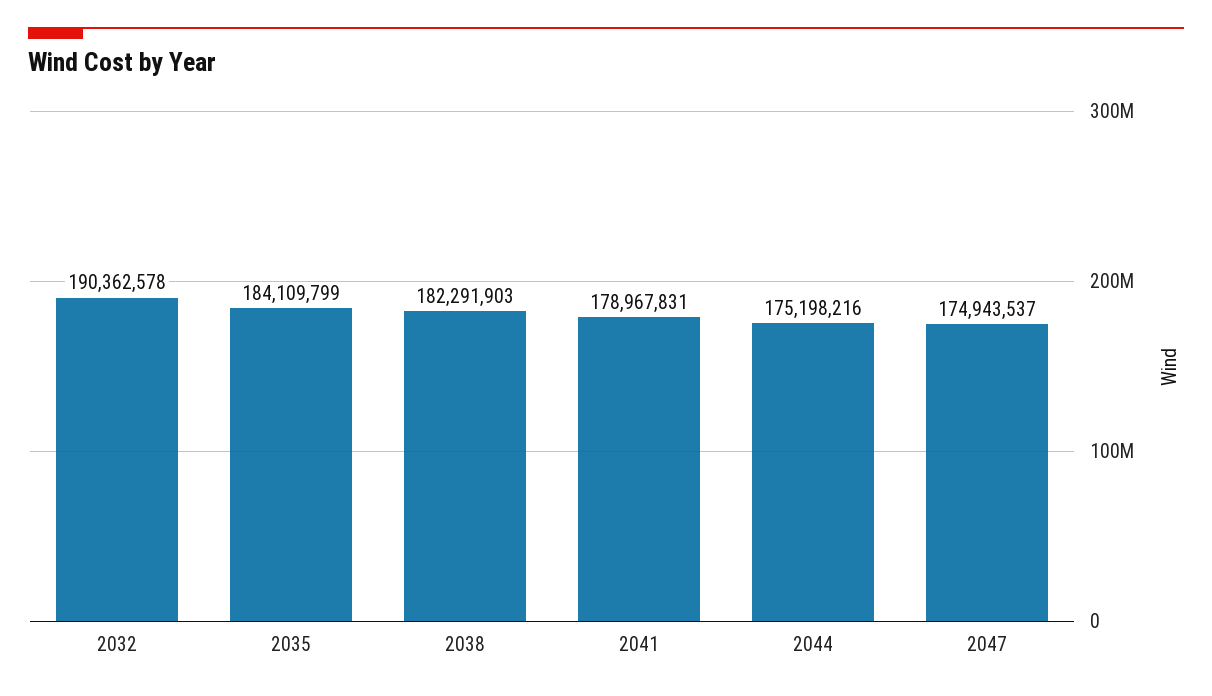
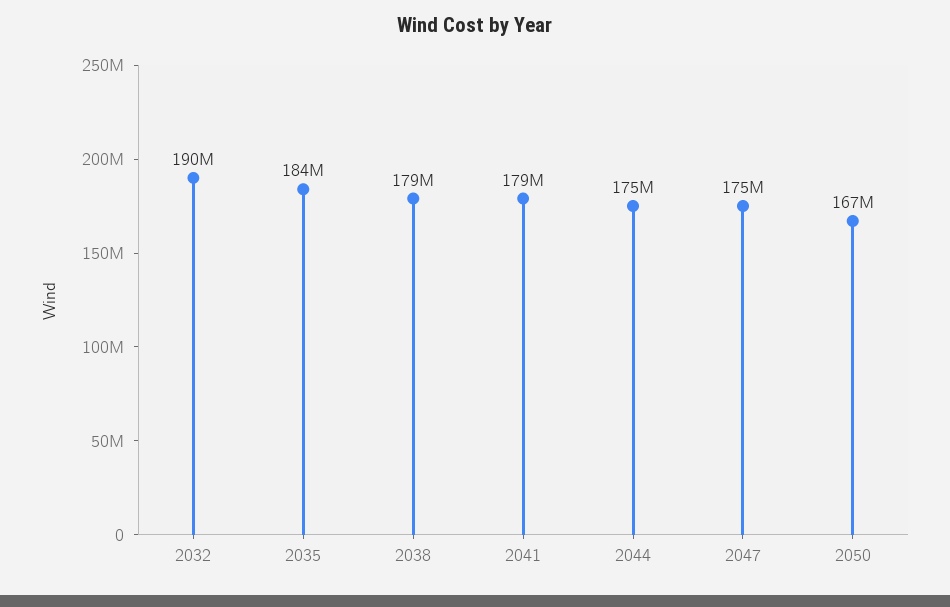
2038: 182291903 -> 179000000
2050: none -> 167000000

